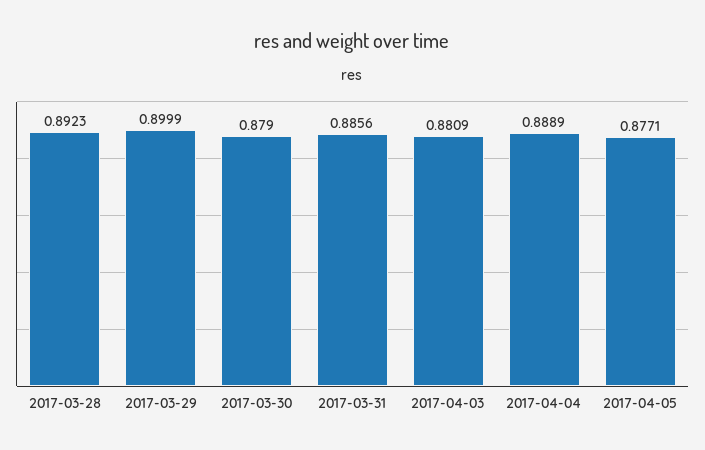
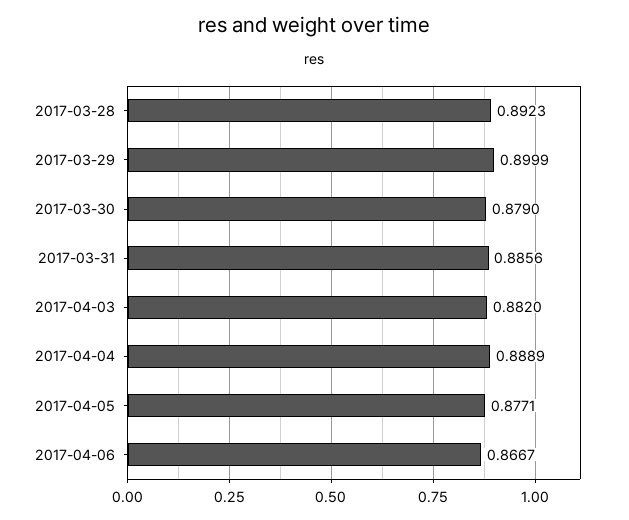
2017-04-03: 0.8809 -> 0.882
2017-04-06: none -> 0.8667

